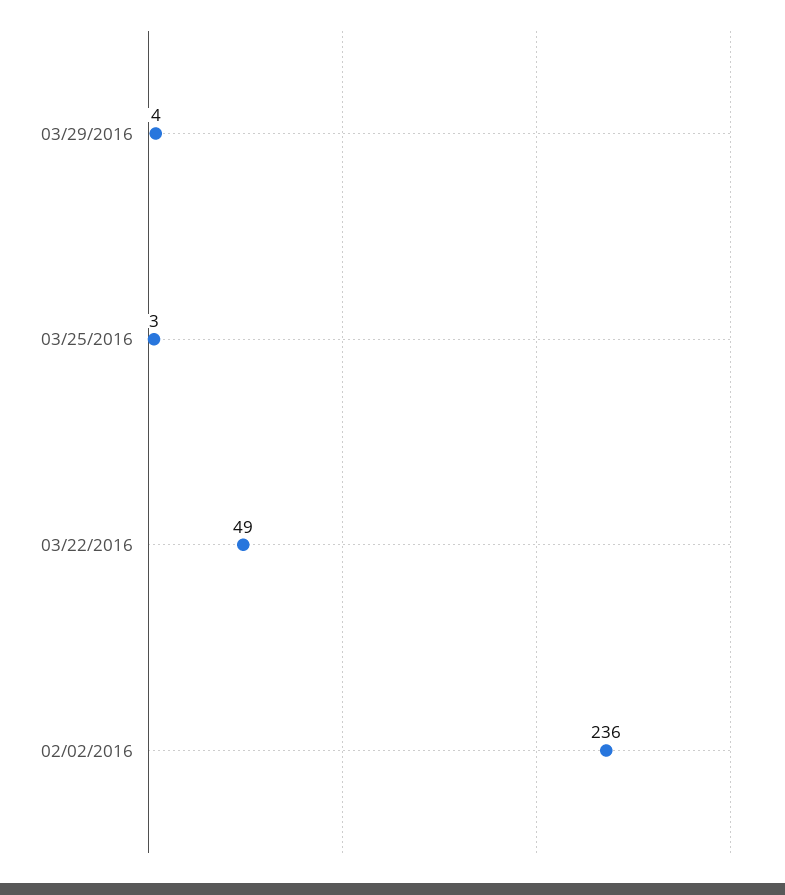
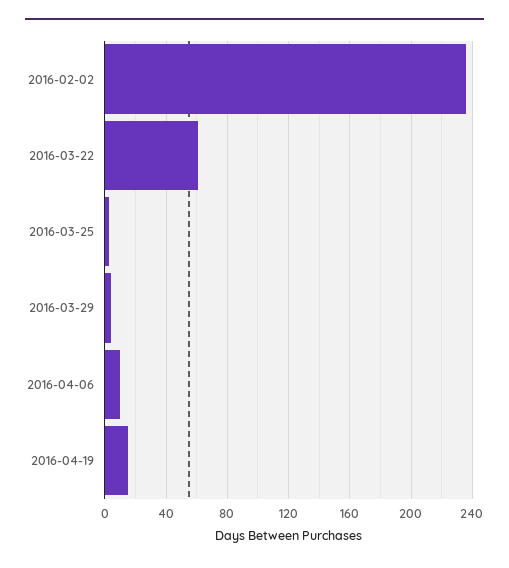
03/22/2016: 49 -> 60
2016-04-06: none -> 10
2016-04-19: none -> 15

